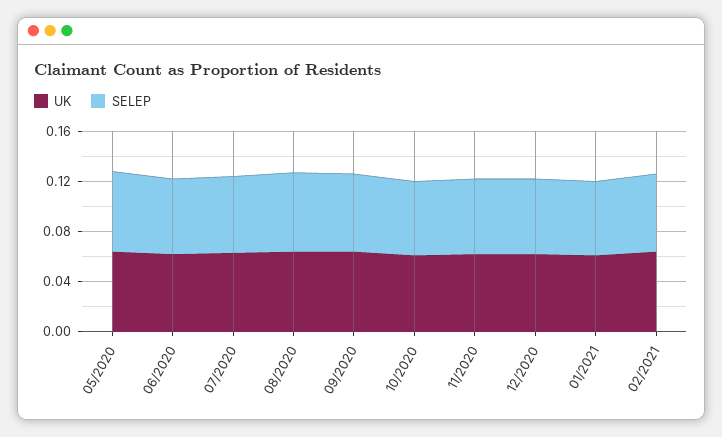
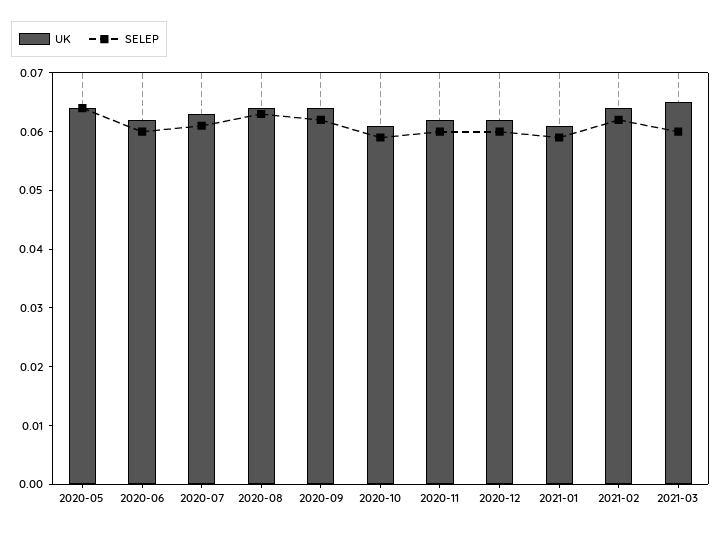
UK, 2021-03: none -> 0.065
SELEP, 2021-03: none -> 0.06

